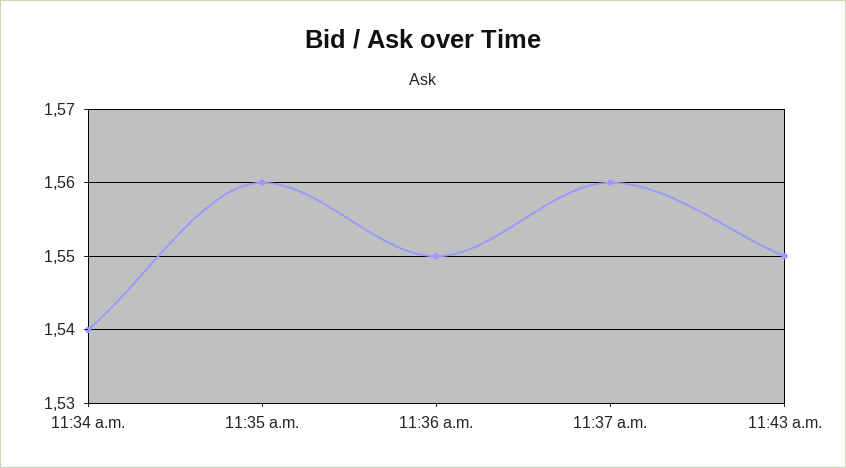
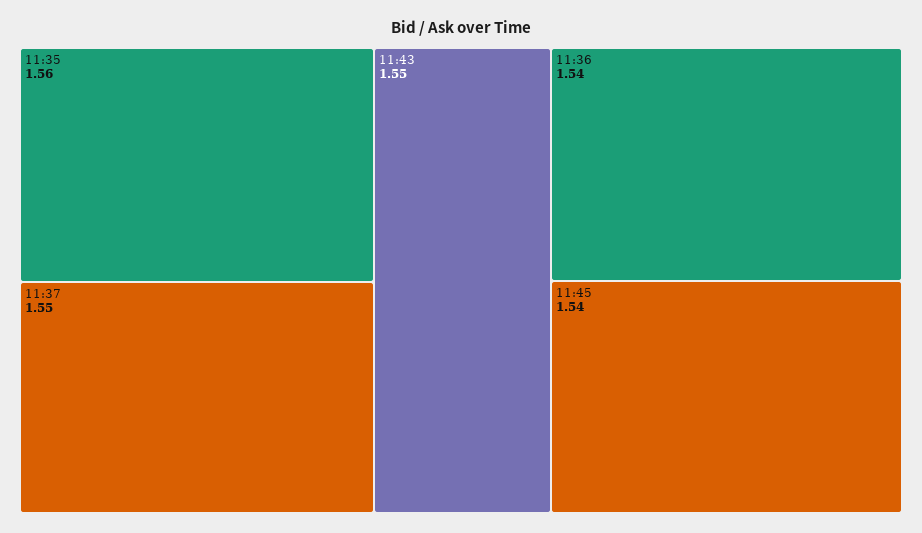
11:34 a.m.: 1.54 -> none
11:36 a.m.: 1.55 -> 1.54
11:37 a.m.: 1.56 -> 1.55
11:45: none -> 1.54

